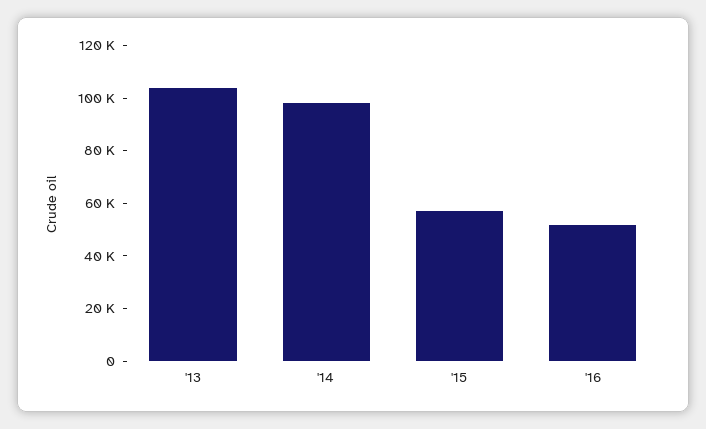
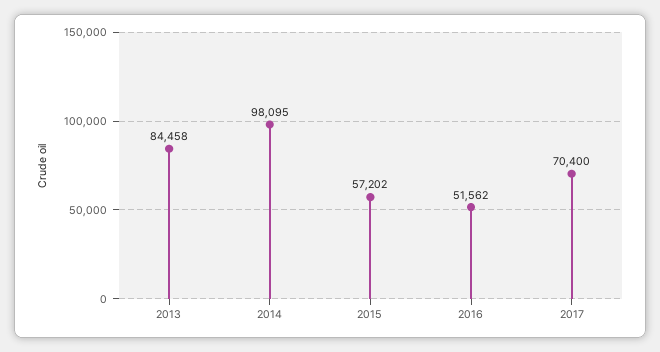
'13: 105000 -> 84458
2017: none -> 70400

